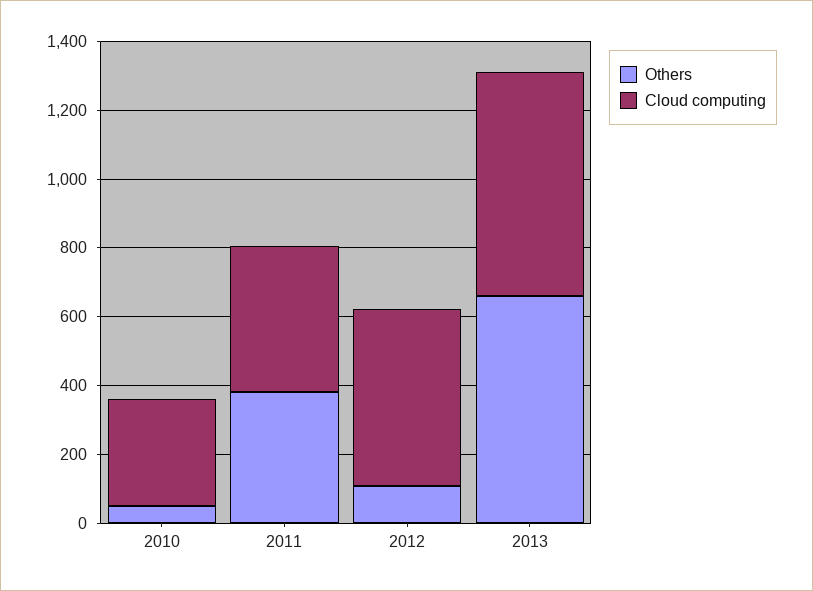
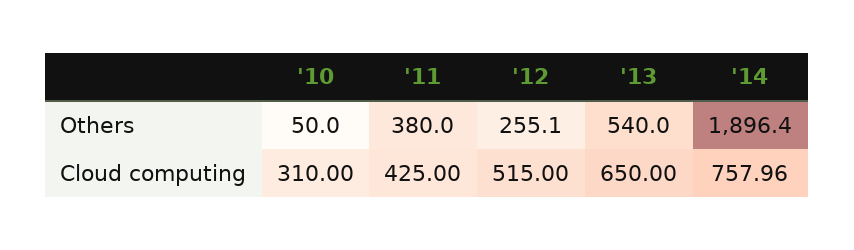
Others, 2012: 100 -> 255.1
Others, 2013: 650 -> 540
Others, '14: none -> 1896.4
Cloud computing, '14: none -> 757.96

